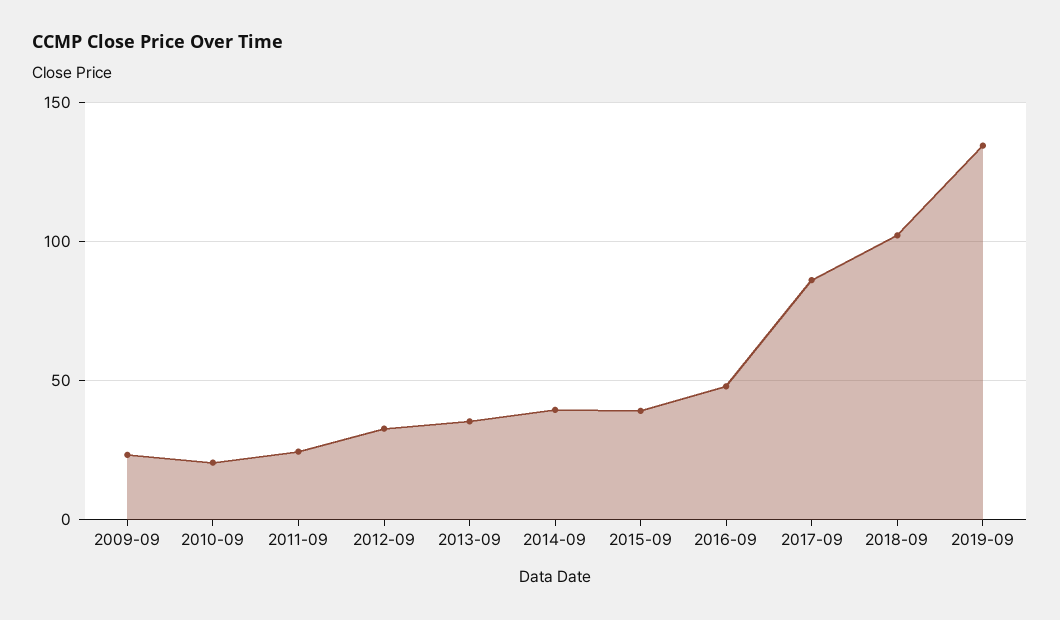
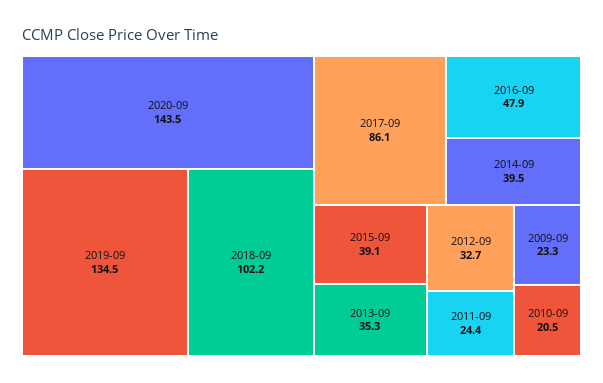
2020-09: none -> 143.5

